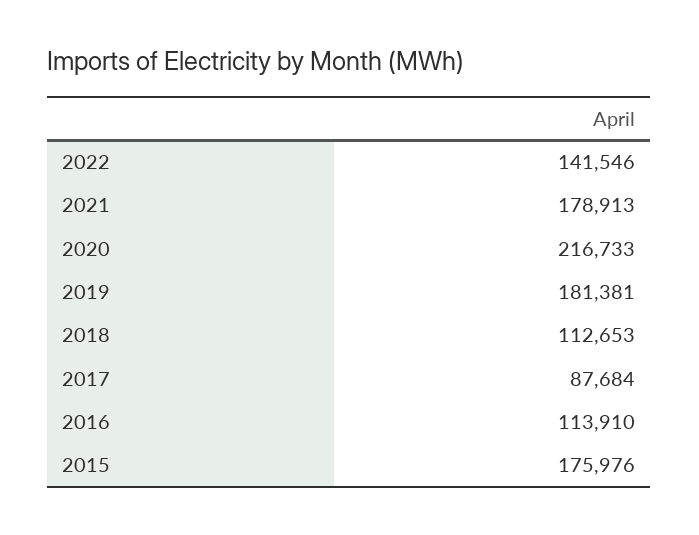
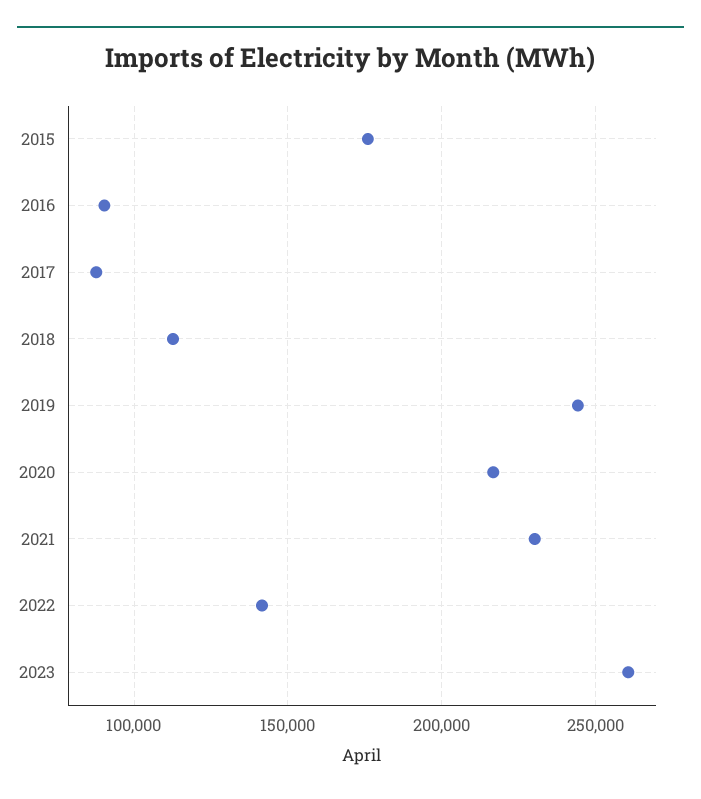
2021: 178913 -> 230000
2019: 181381 -> 245000
2016: 113910 -> 90000
2023: none -> 260000

